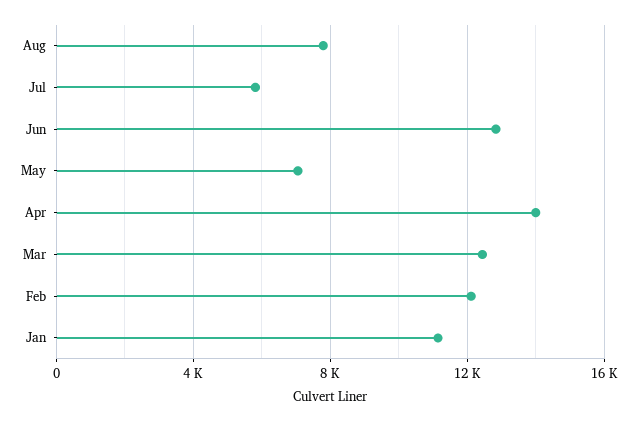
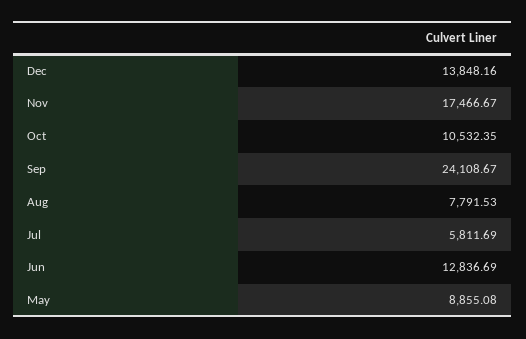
May: 7000 -> 8855.08
Apr: 14000 -> none
Mar: 12500 -> none
Feb: 12000 -> none
Jan: 11000 -> none
Dec: none -> 13848.16
Nov: none -> 17466.67
Oct: none -> 10532.35
Sep: none -> 24108.67

